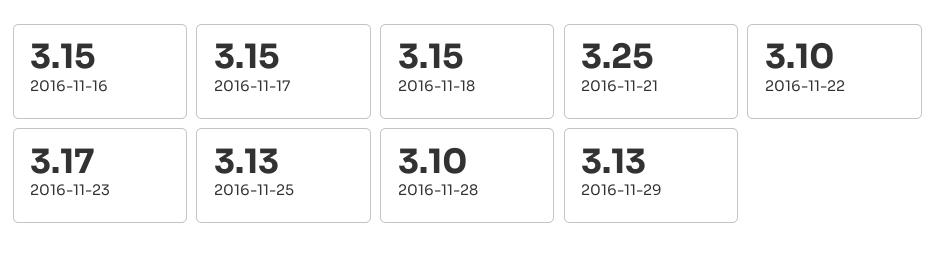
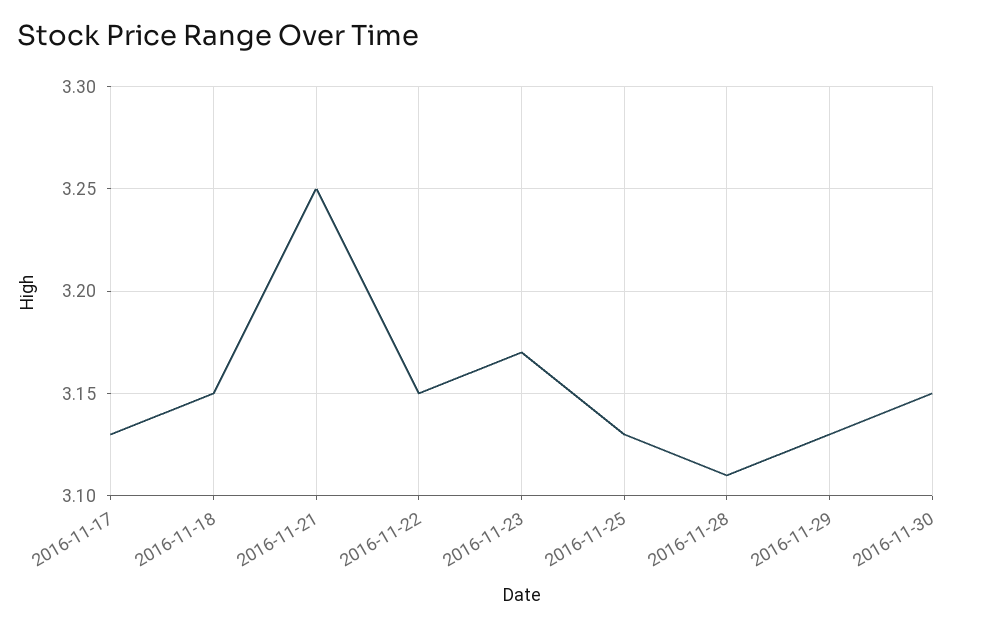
2016-11-16: 3.15 -> none
2016-11-17: 3.15 -> 3.13
2016-11-22: 3.1 -> 3.15
2016-11-28: 3.1 -> 3.11
2016-11-30: none -> 3.15

